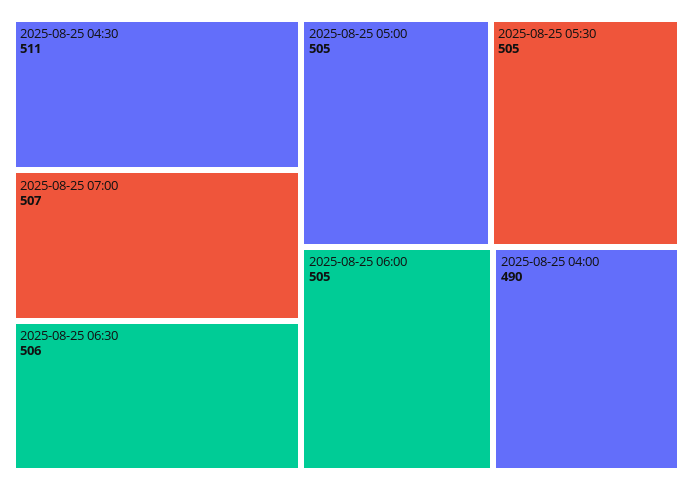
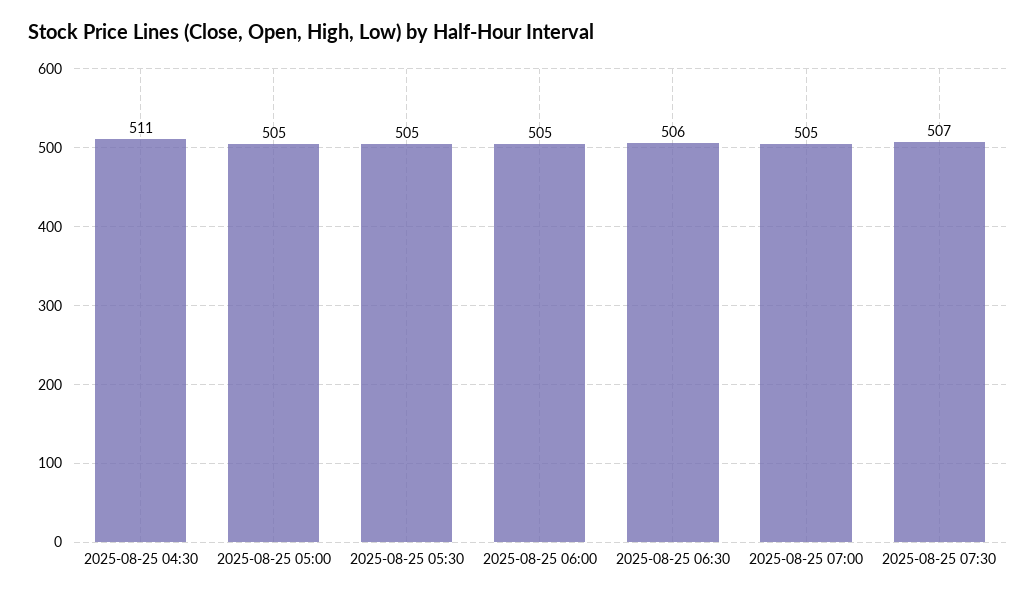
2025-08-25 07:00: 507 -> 505
2025-08-25 04:00: 490 -> none
2025-08-25 07:30: none -> 507

